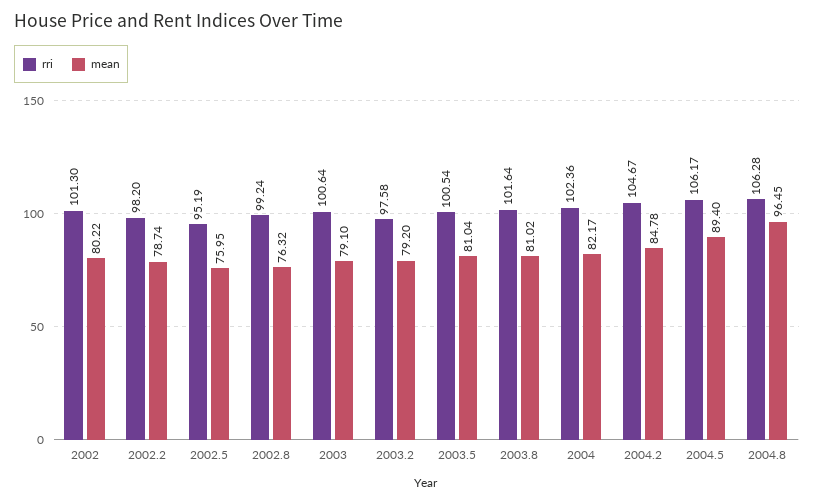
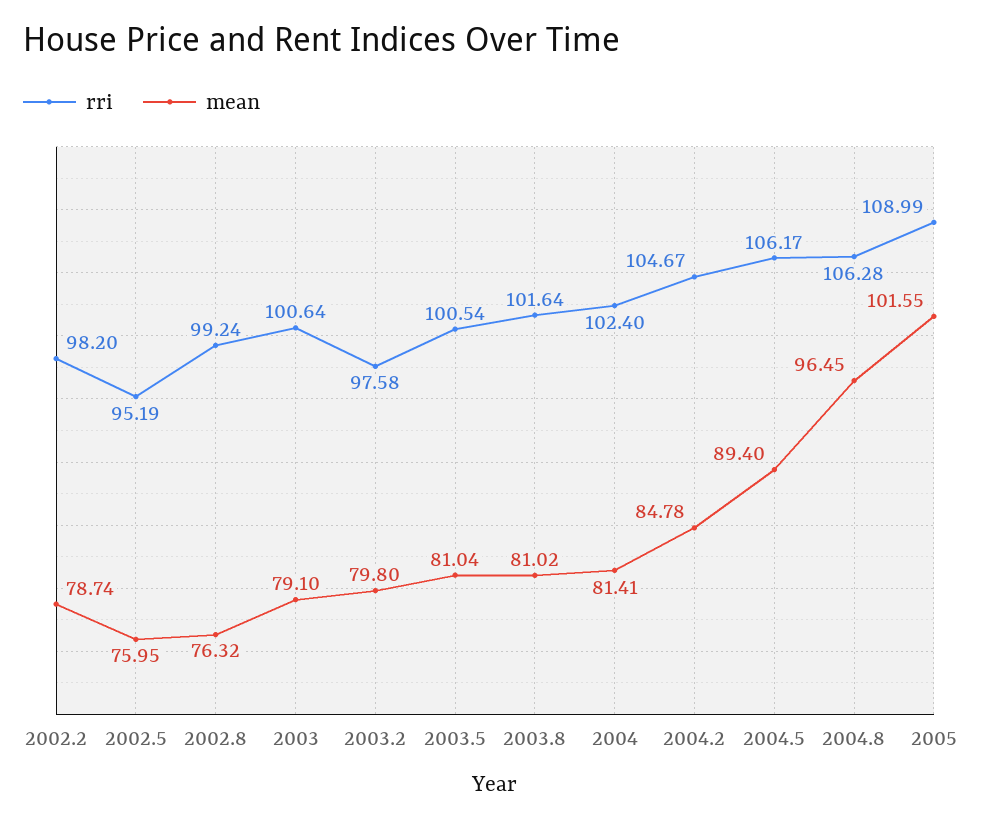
rri, 2002: 101.3 -> none
mean, 2002: 80.22 -> none
mean, 2003.2: 79.2 -> 79.8
rri, 2004: 102.36 -> 102.4
mean, 2004: 82.17 -> 81.41
rri, 2005: none -> 108.99
mean, 2005: none -> 101.55

